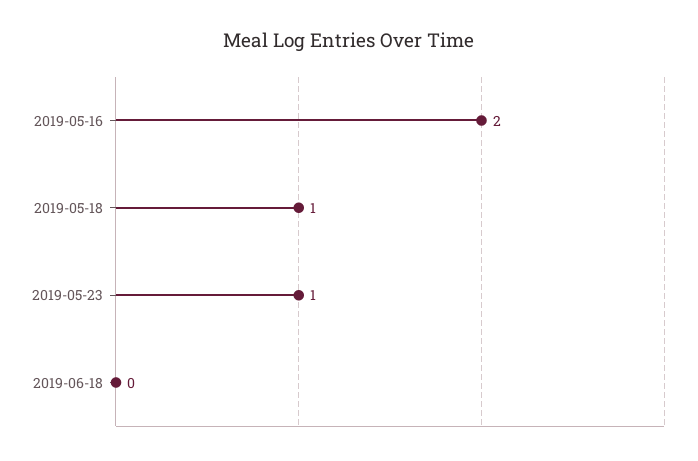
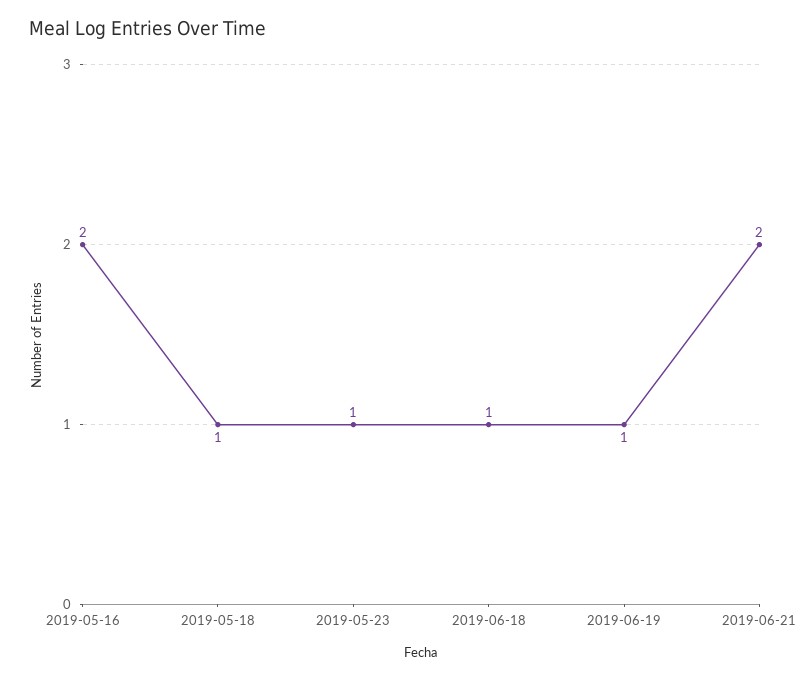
2019-06-18: 0 -> 1
2019-06-19: none -> 1
2019-06-21: none -> 2

